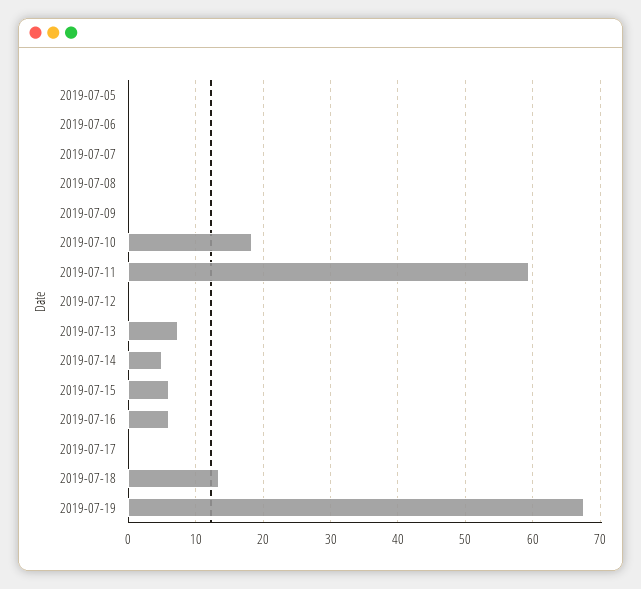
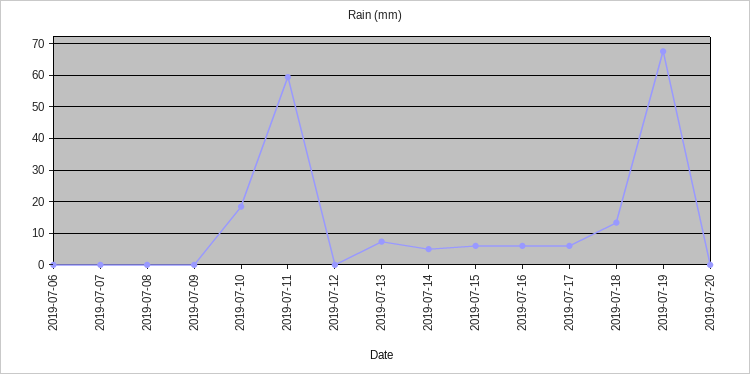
2019-07-05: 0 -> none
2019-07-17: 0 -> 6
2019-07-20: none -> 0

